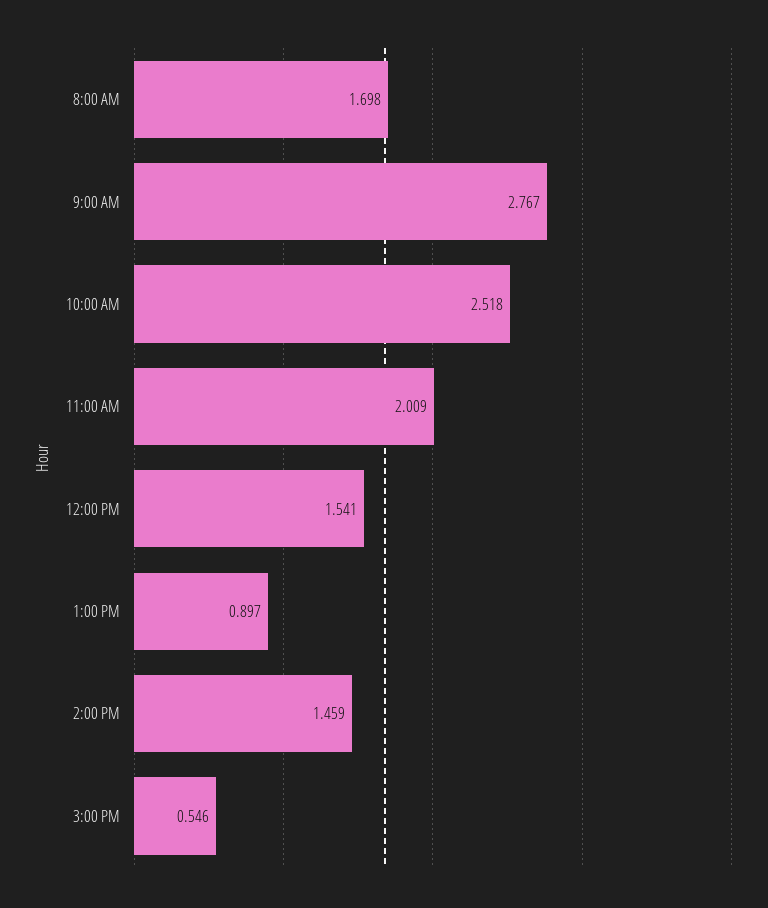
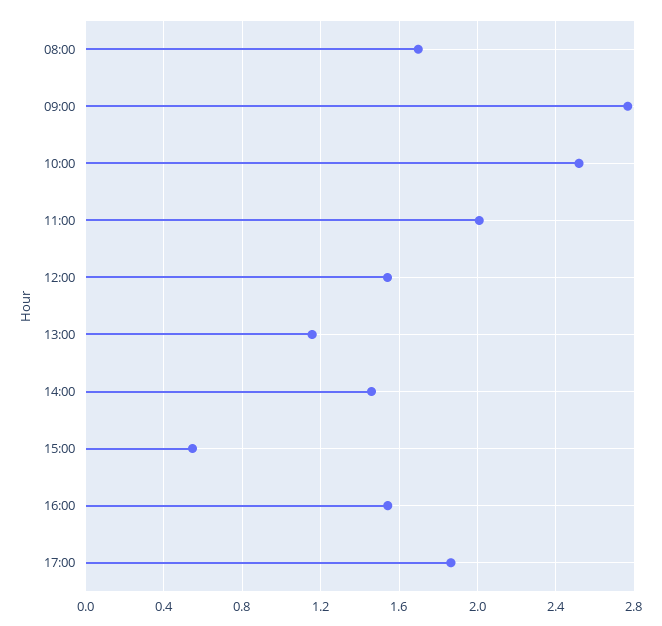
1:00 PM: 0.897 -> 1.15
16:00: none -> 1.55
17:00: none -> 1.85

